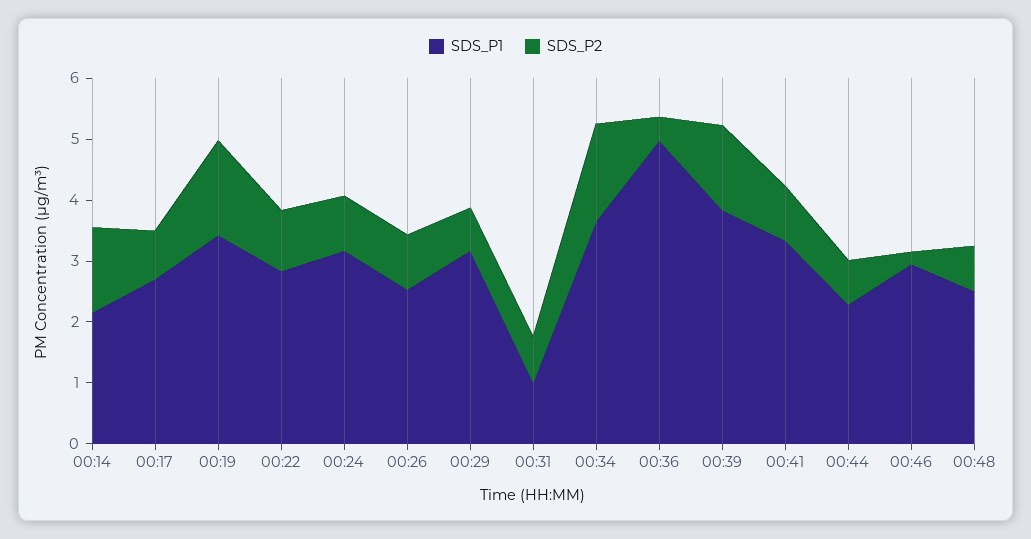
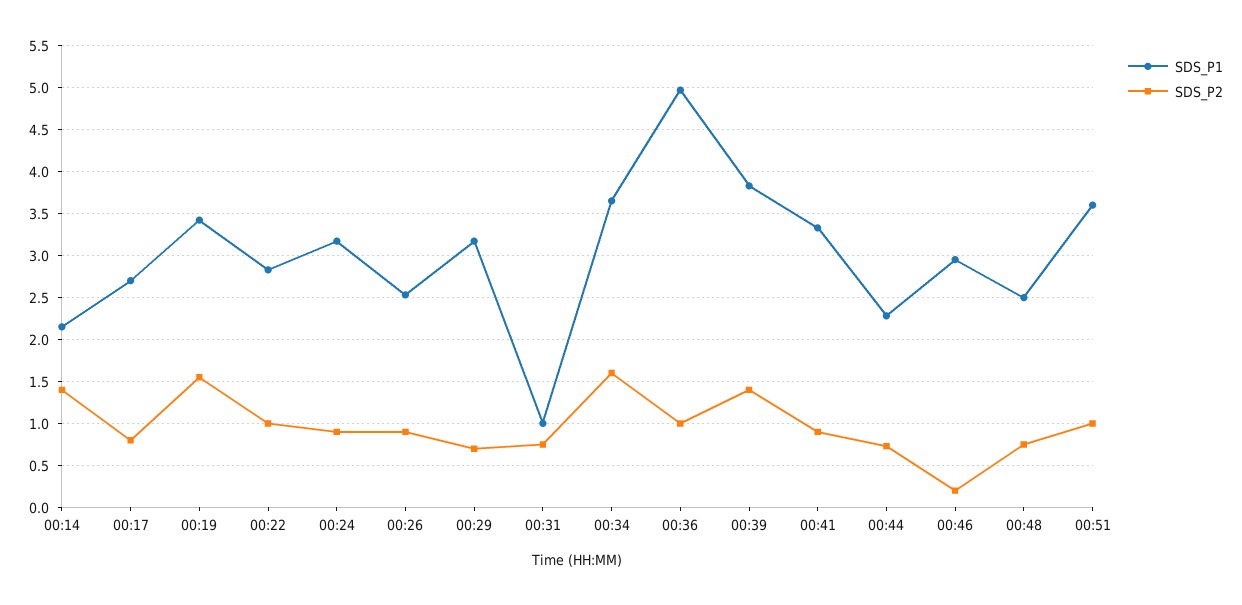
SDS_P2, 00:36: 0.4 -> 1
SDS_P1, 00:51: none -> 3.6
SDS_P2, 00:51: none -> 1

